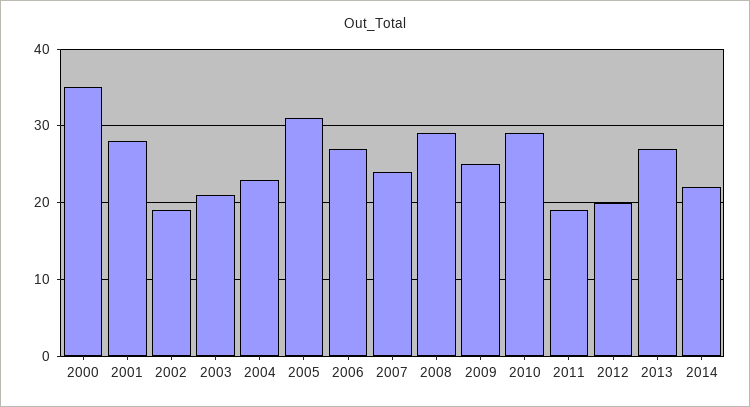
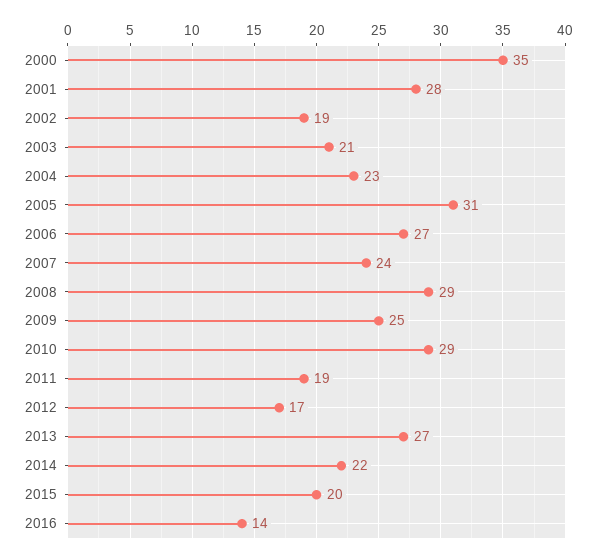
2012: 20 -> 17
2015: none -> 20
2016: none -> 14

